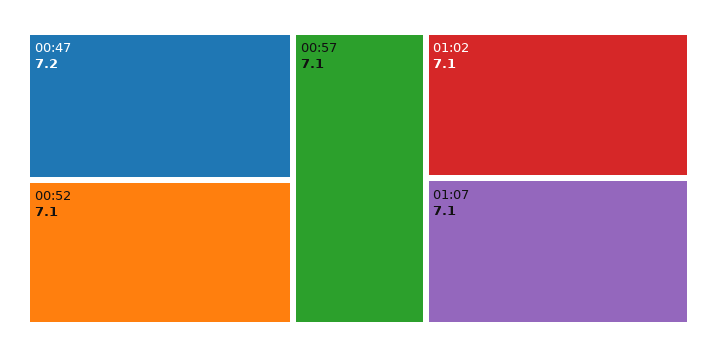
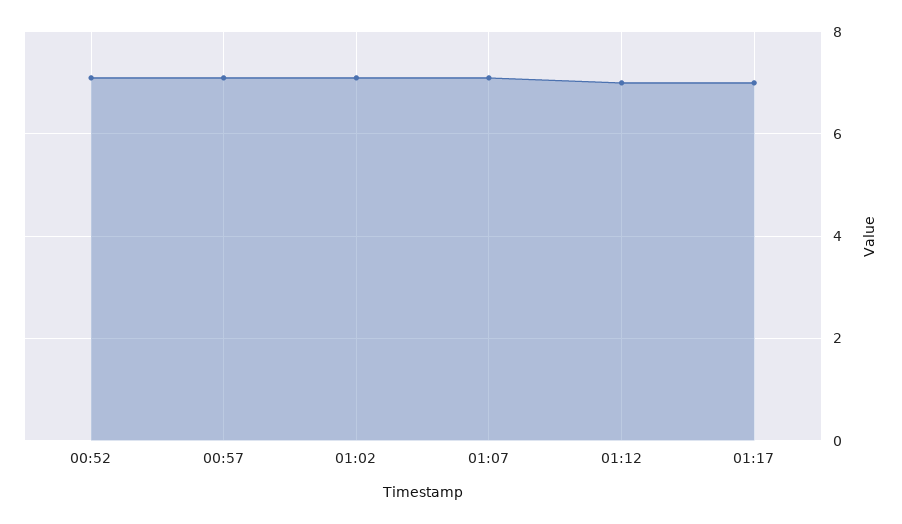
00:47: 7.2 -> none
01:12: none -> 7
01:17: none -> 7

